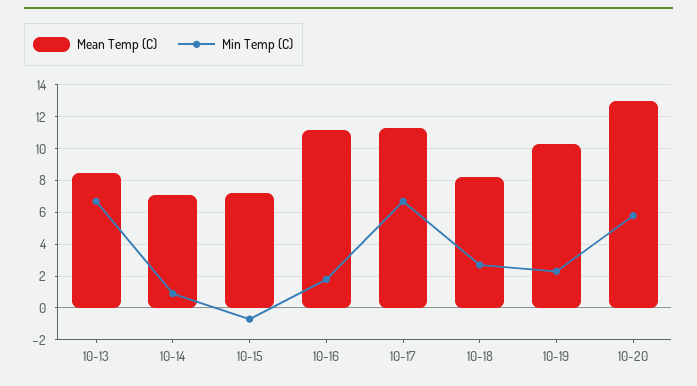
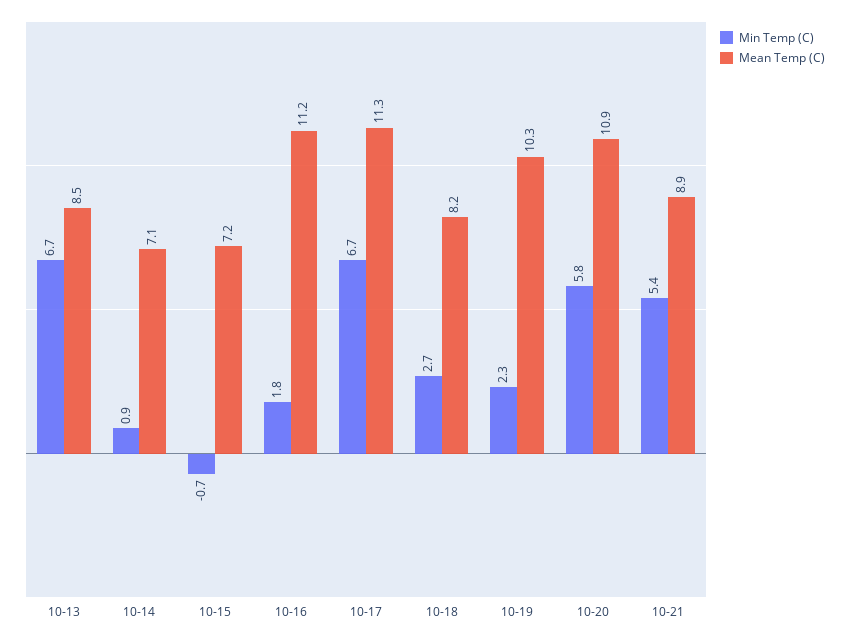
Mean Temp (C), 10-20: 13 -> 10.9
Min Temp (C), 10-21: none -> 5.4
Mean Temp (C), 10-21: none -> 8.9

